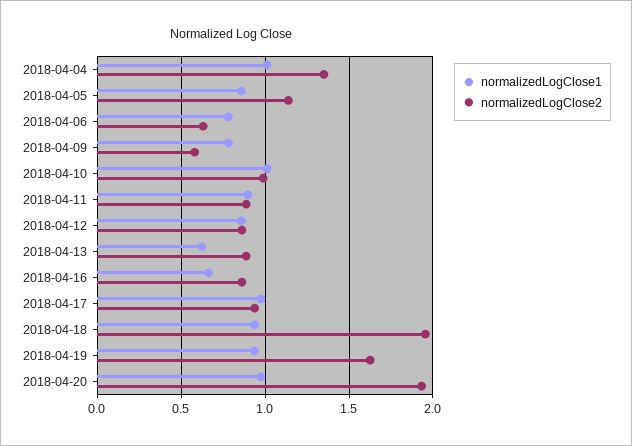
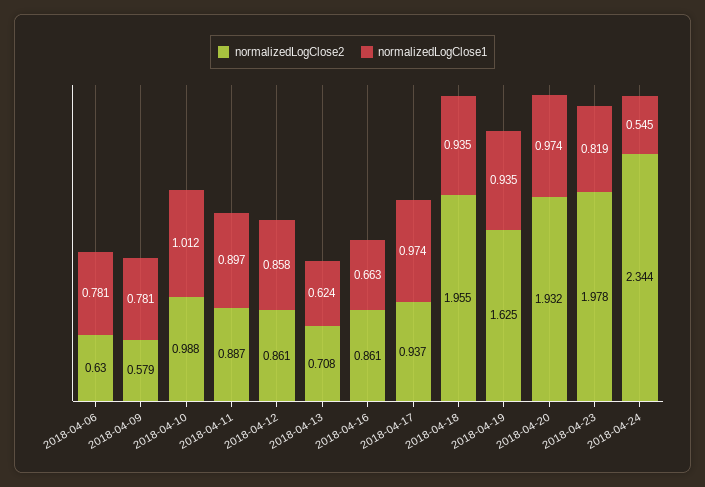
normalizedLogClose1, 2018-04-04: 1 -> none
normalizedLogClose2, 2018-04-04: 1.35 -> none
normalizedLogClose1, 2018-04-05: 0.85 -> none
normalizedLogClose2, 2018-04-05: 1.15 -> none
normalizedLogClose2, 2018-04-13: 0.9 -> 0.708
normalizedLogClose2, 2018-04-23: none -> 1.978
normalizedLogClose1, 2018-04-23: none -> 0.819
normalizedLogClose2, 2018-04-24: none -> 2.344
normalizedLogClose1, 2018-04-24: none -> 0.545

